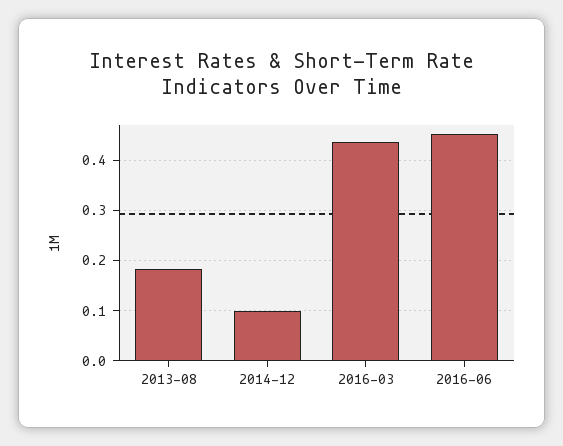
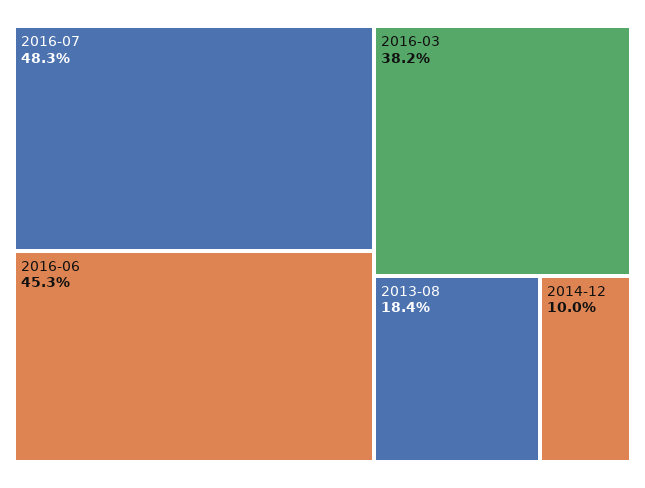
2016-03: 0.44 -> 0.382
2016-07: none -> 0.483

